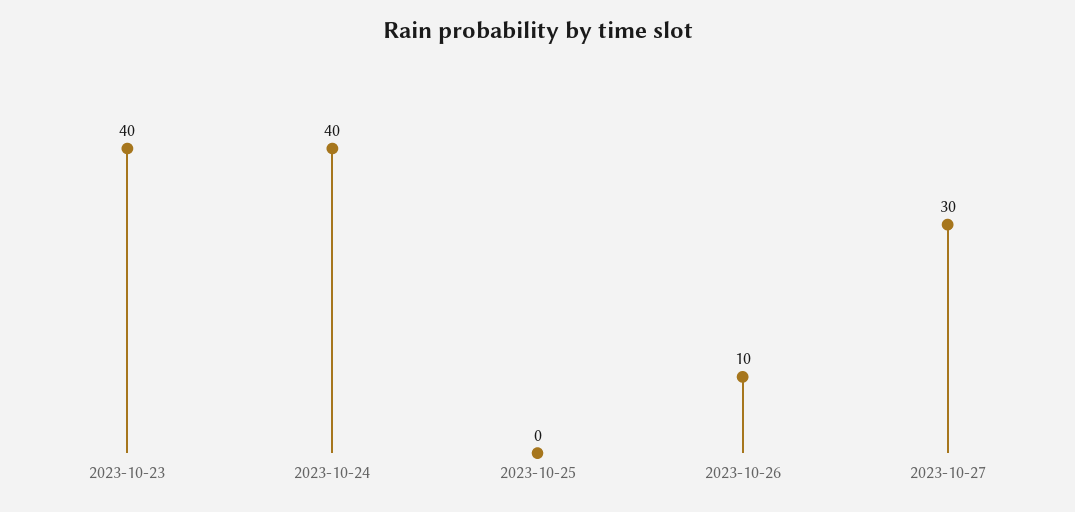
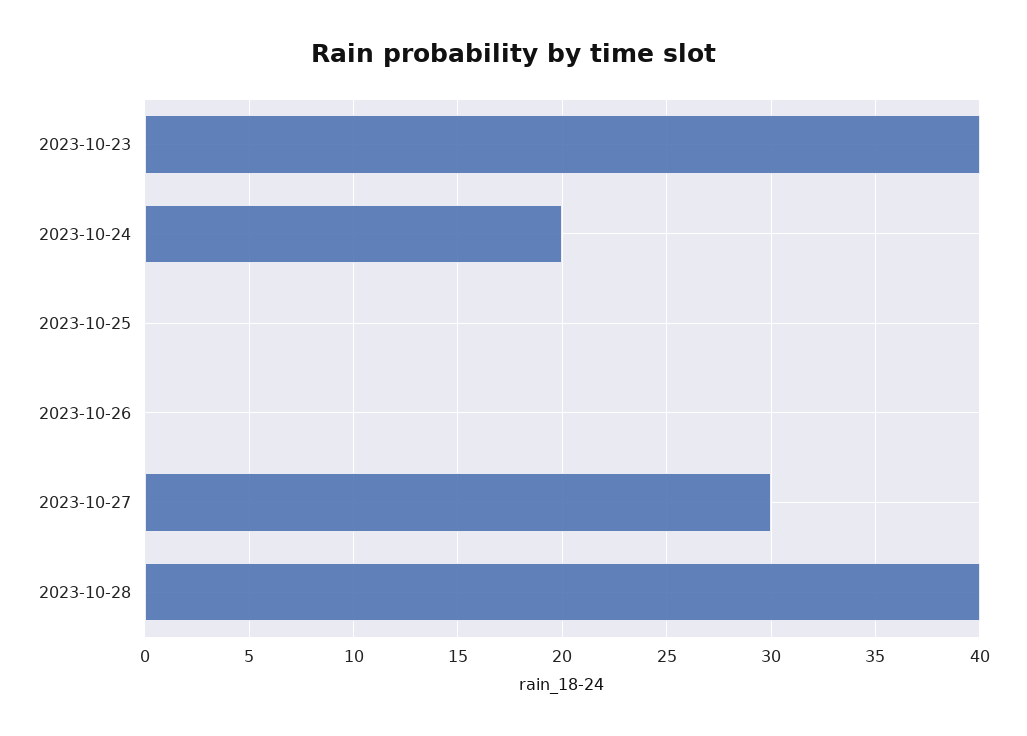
2023-10-24: 40 -> 20
2023-10-26: 10 -> 0
2023-10-28: none -> 40

